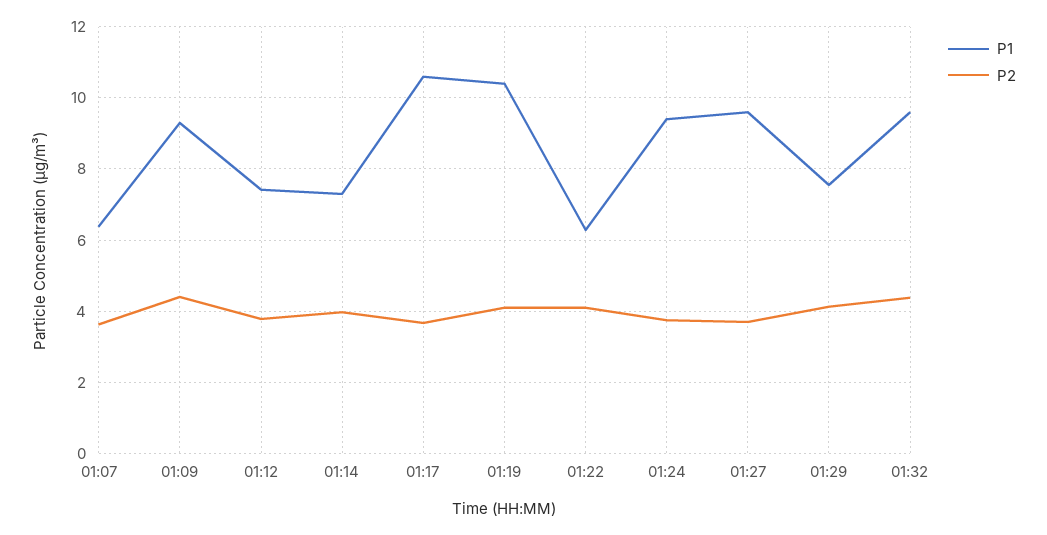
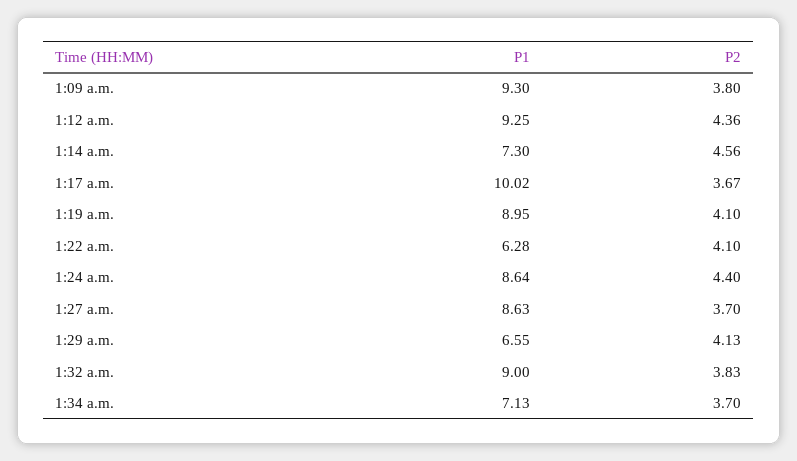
P1, 01:07: 6.4 -> none
P2, 01:07: 3.6 -> none
P2, 01:09: 4.4 -> 3.8
P1, 01:12: 7.4 -> 9.25
P2, 01:12: 3.8 -> 4.36
P2, 01:14: 4 -> 4.56
P1, 01:17: 10.6 -> 10.02
P1, 01:19: 10.4 -> 8.95
P1, 01:24: 9.4 -> 8.64
P2, 01:24: 3.8 -> 4.4
P1, 01:27: 9.6 -> 8.63
P1, 01:29: 7.6 -> 6.55
P1, 01:32: 9.6 -> 9
P2, 01:32: 4.4 -> 3.83
P1, 1:34 a.m.: none -> 7.13
P2, 1:34 a.m.: none -> 3.7

